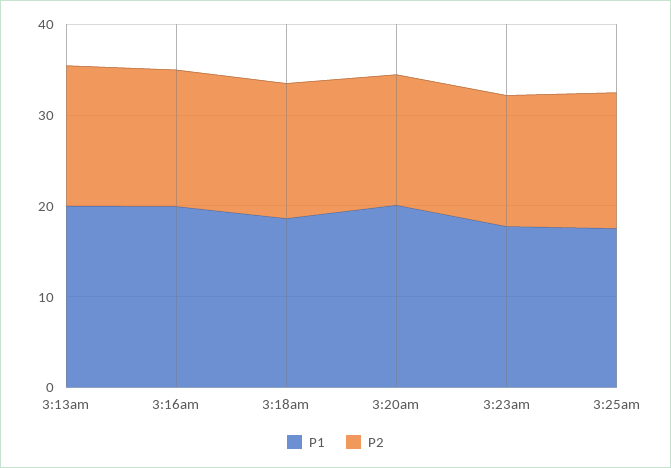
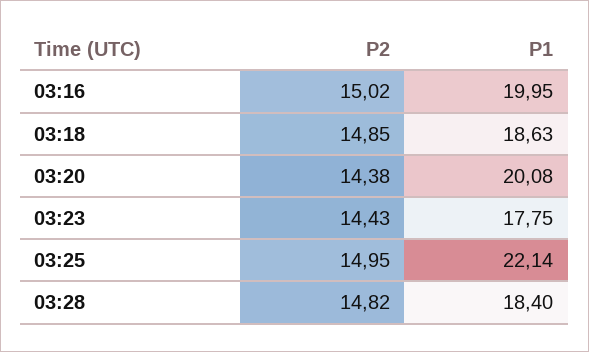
P1, 3:13am: 20 -> none
P2, 3:13am: 16 -> none
P1, 3:25am: 18 -> 22.14
P2, 03:28: none -> 14.82
P1, 03:28: none -> 18.4

